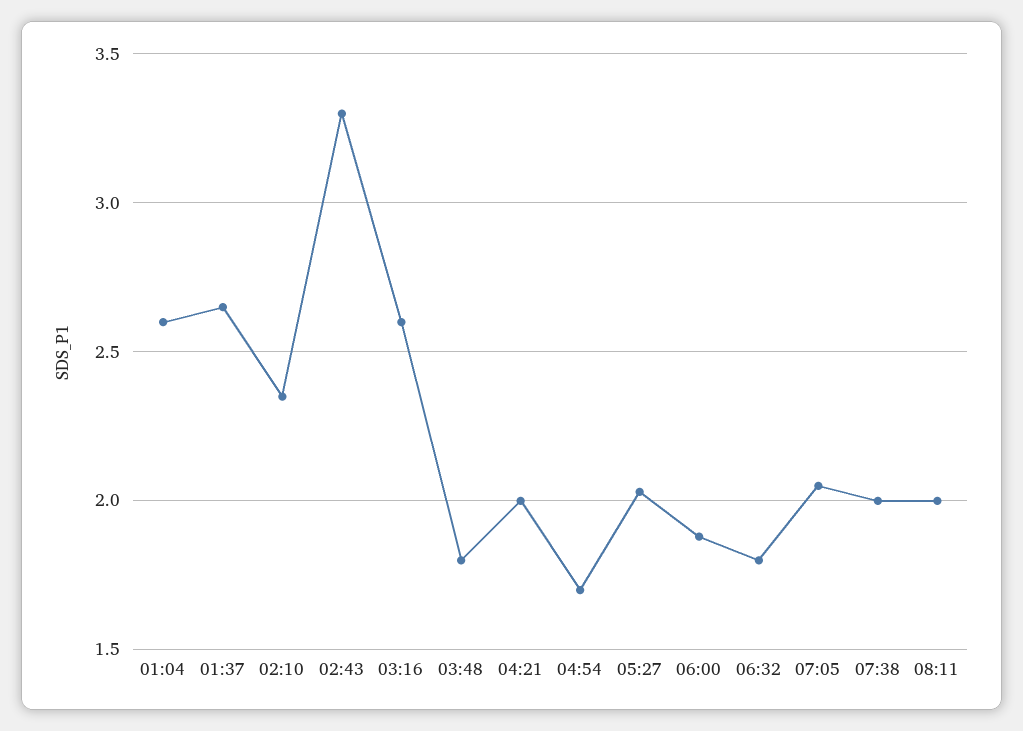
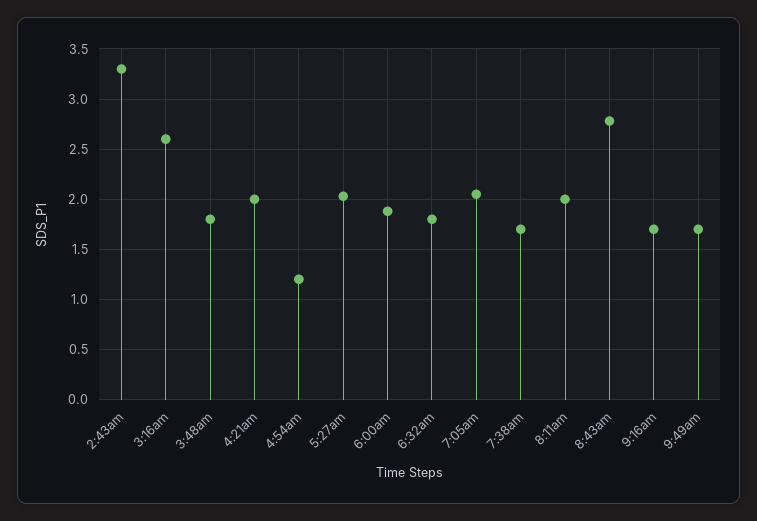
01:04: 2.6 -> none
01:37: 2.65 -> none
02:10: 2.35 -> none
04:54: 1.7 -> 1.2
07:38: 2 -> 1.7
8:43am: none -> 2.8
9:16am: none -> 1.7
9:49am: none -> 1.7

